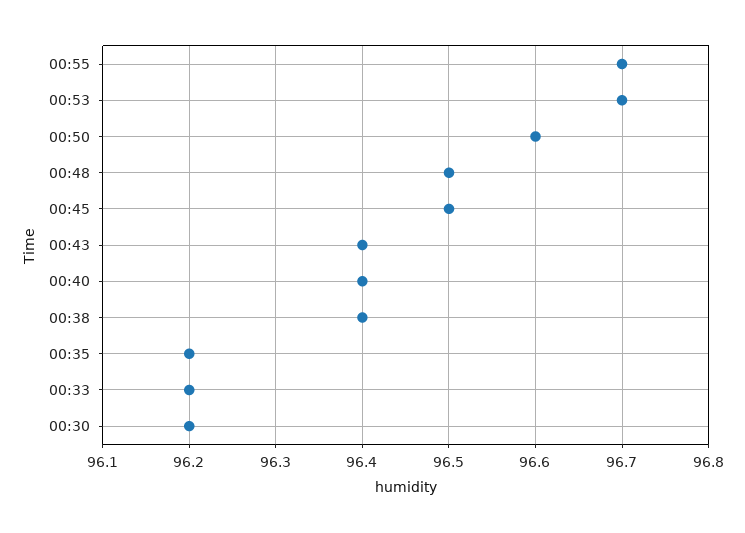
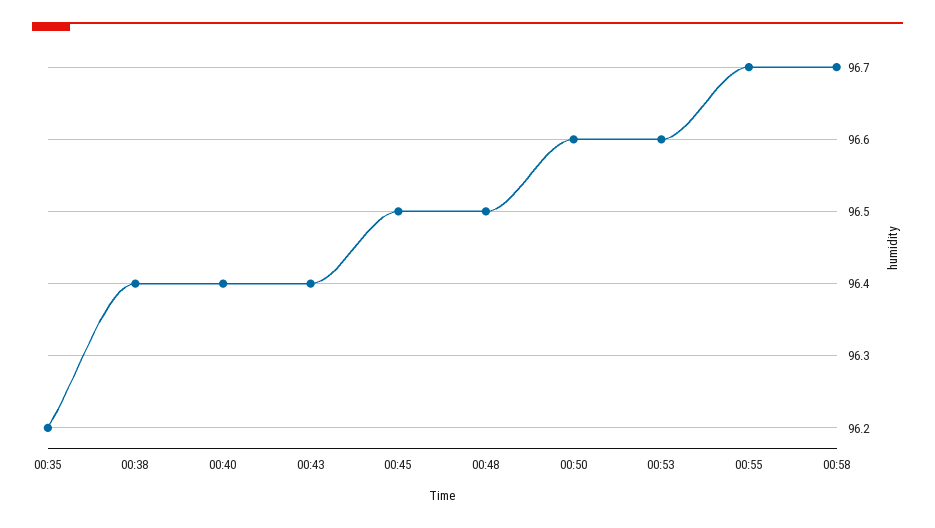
00:53: 96.7 -> 96.6
00:33: 96.2 -> none
00:30: 96.2 -> none
00:58: none -> 96.7

